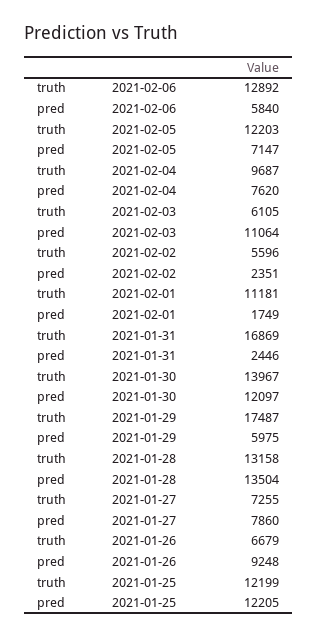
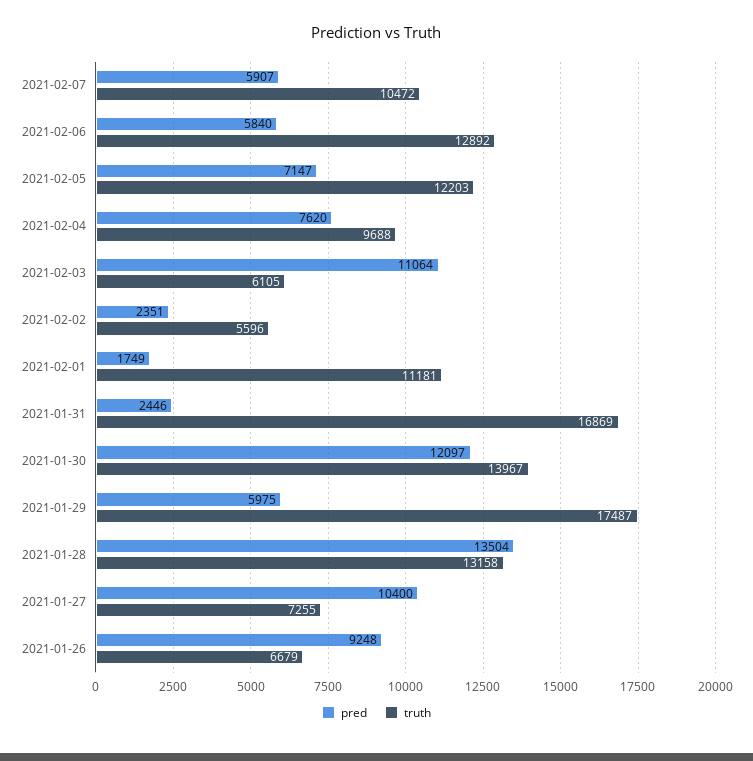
truth, 2021-02-04: 9687 -> 9688
pred, 2021-01-27: 7860 -> 10400
truth, 2021-01-25: 12199 -> none
pred, 2021-01-25: 12205 -> none
pred, 2021-02-07: none -> 5907
truth, 2021-02-07: none -> 10472

